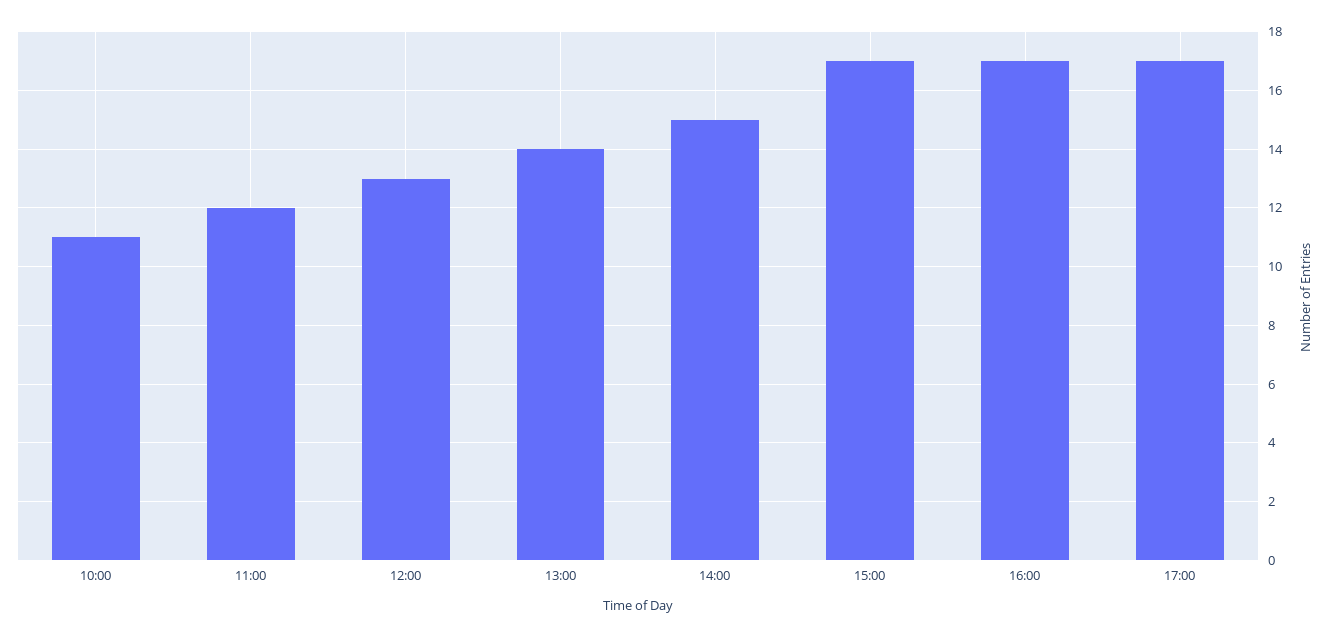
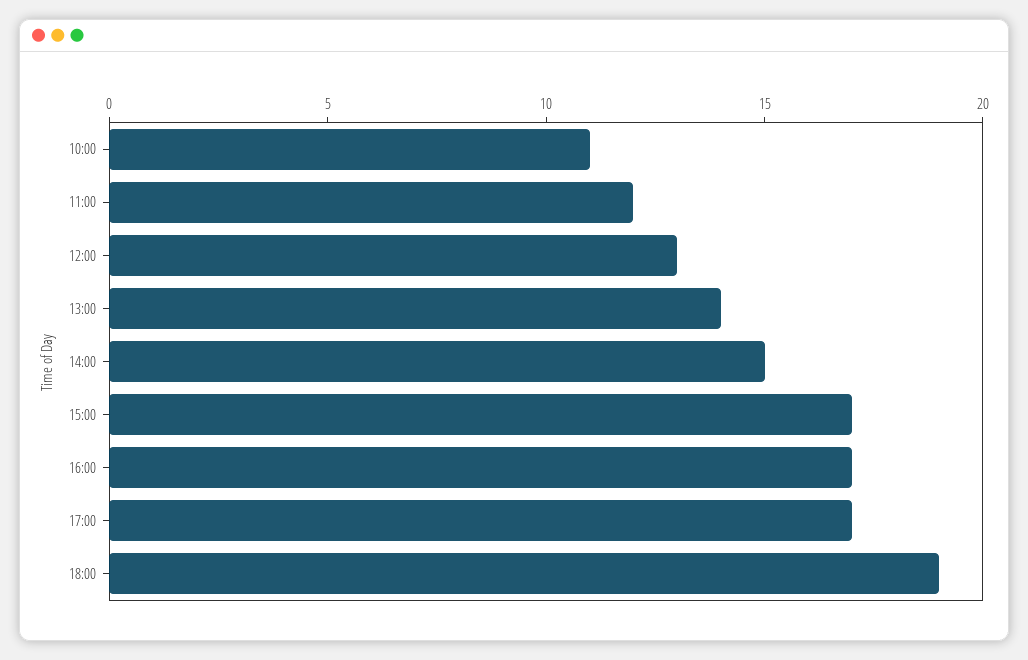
18:00: none -> 19

